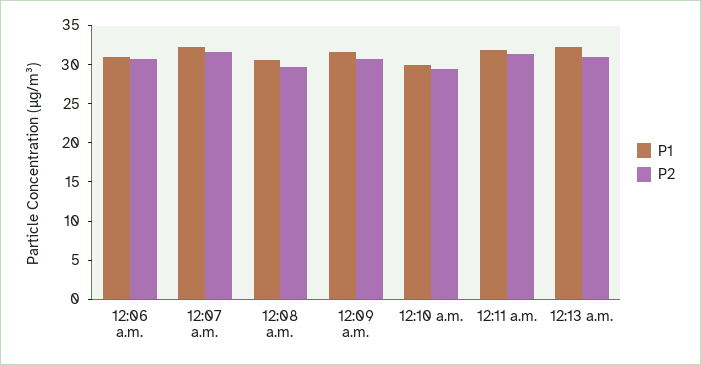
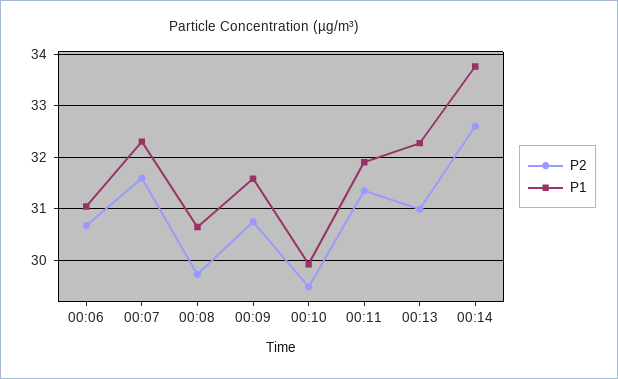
P2, 00:14: none -> 32.6
P1, 00:14: none -> 33.8

